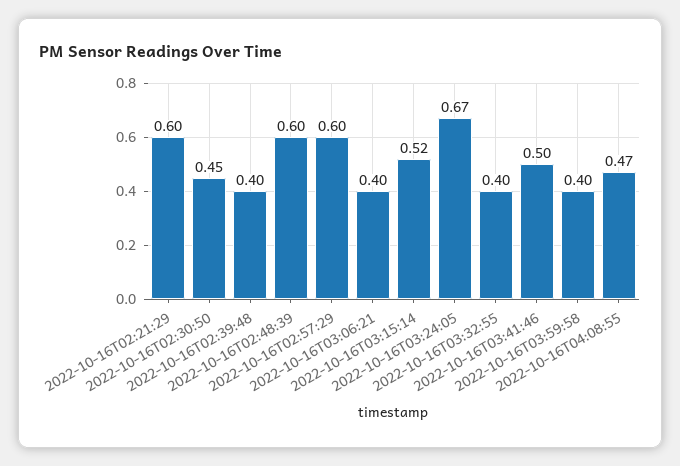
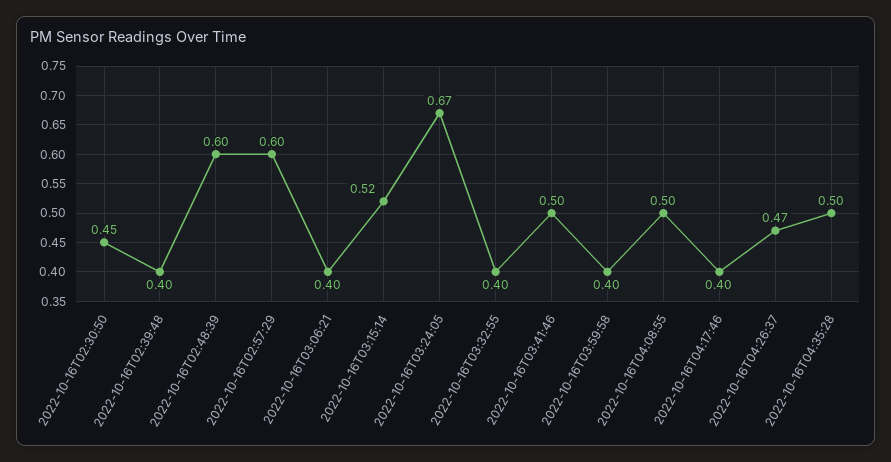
2022-10-16T02:21:29: 0.6 -> none
2022-10-16T04:08:55: 0.47 -> 0.5
2022-10-16T04:17:46: none -> 0.4
2022-10-16T04:26:37: none -> 0.47
2022-10-16T04:35:28: none -> 0.5

